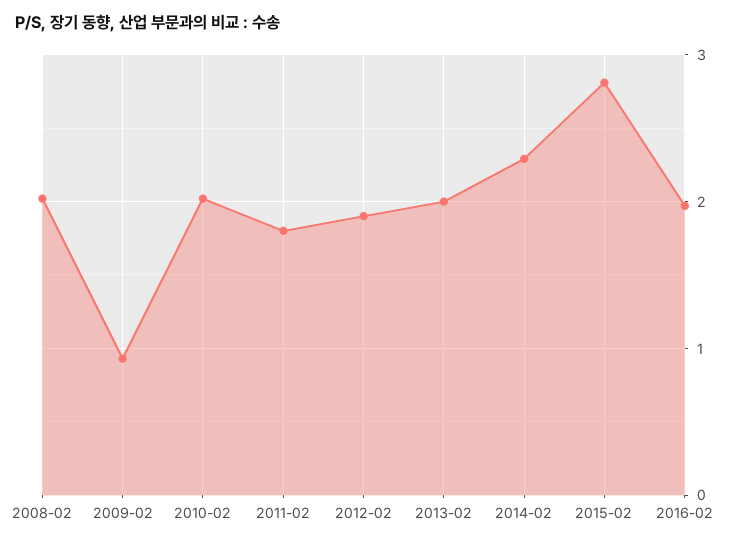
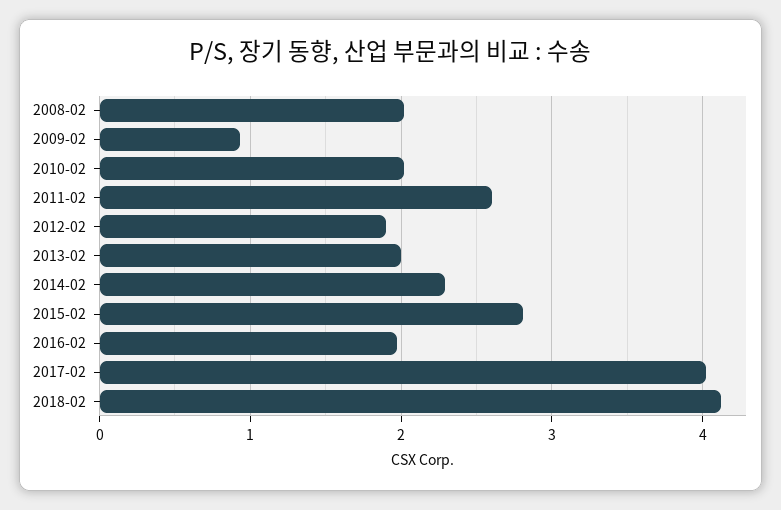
2011-02: 1.8 -> 2.6
2017-02: none -> 4
2018-02: none -> 4.1

